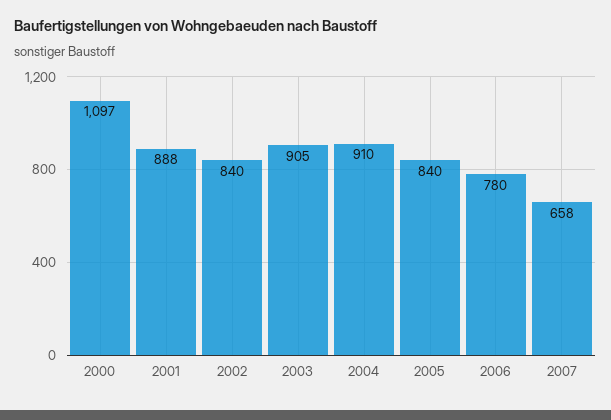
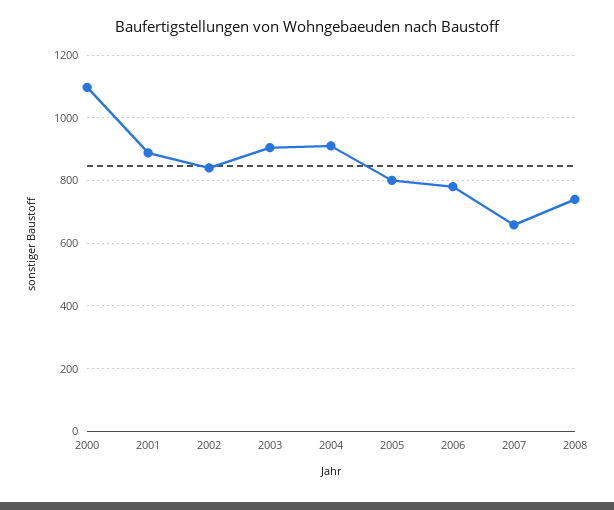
2005: 840 -> 800
2008: none -> 740

